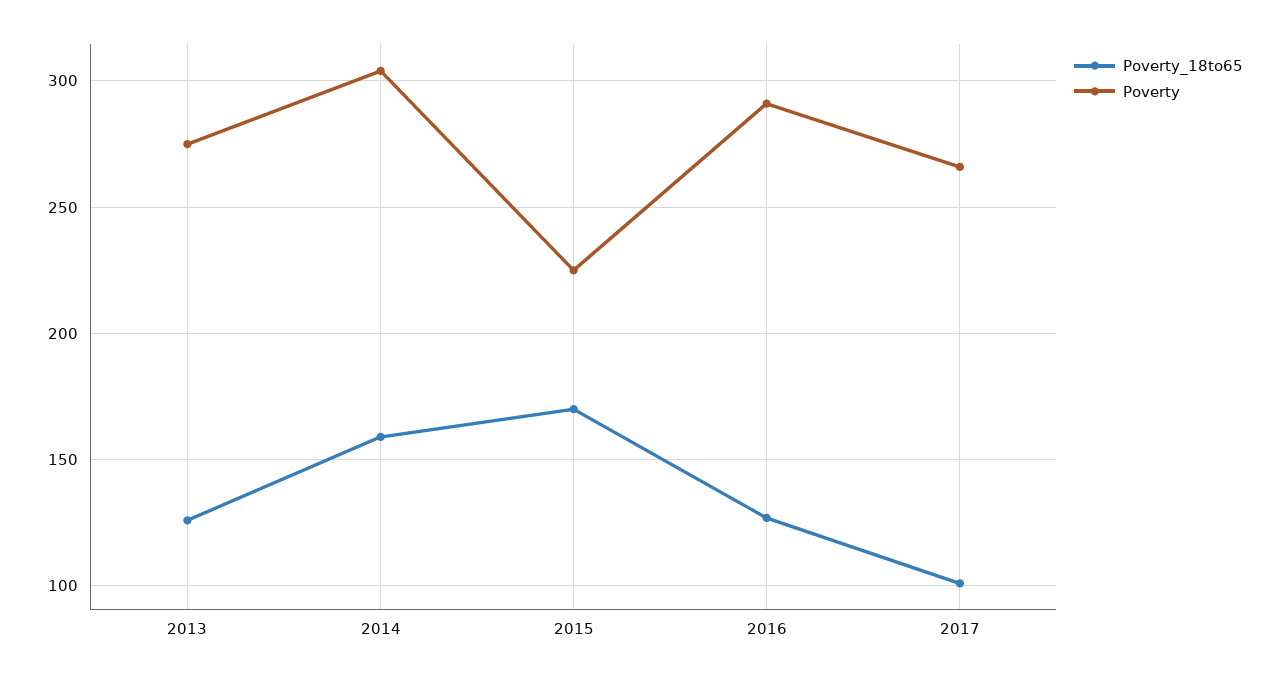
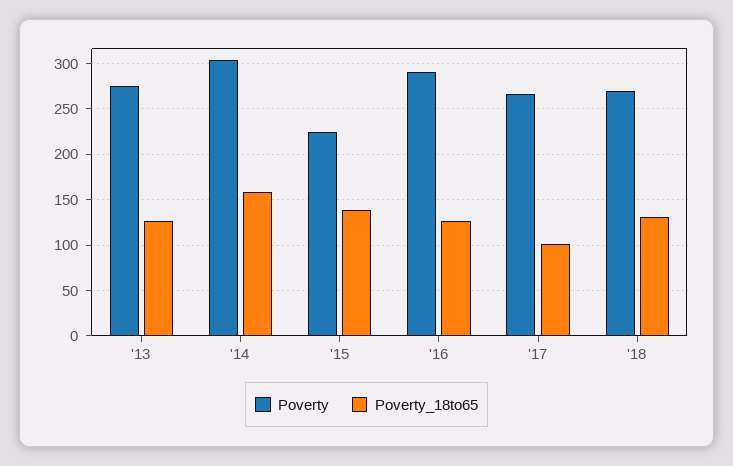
Poverty_18to65, 2015: 170 -> 140
Poverty, '18: none -> 270
Poverty_18to65, '18: none -> 130

